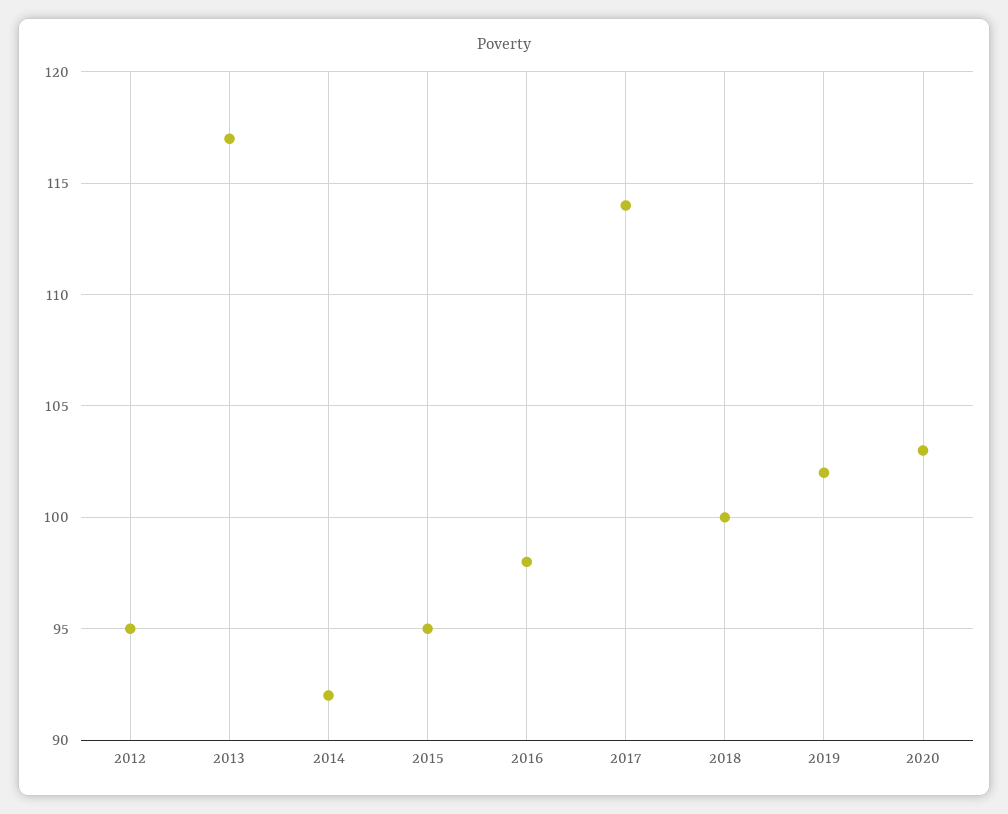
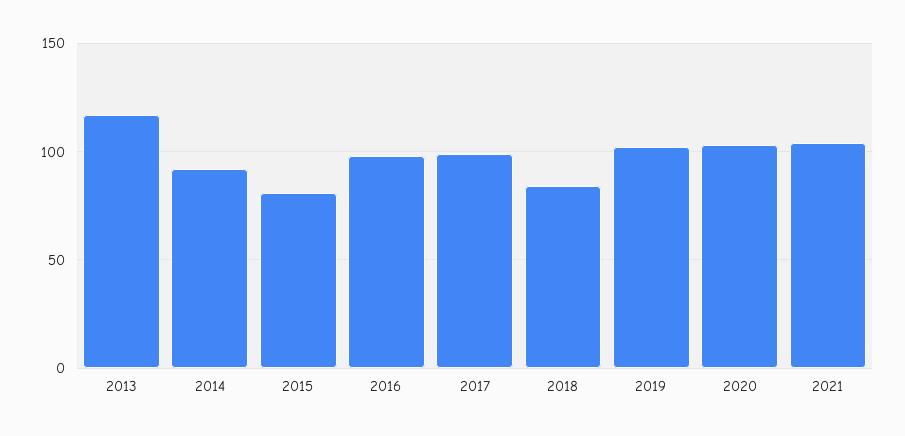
2012: 95 -> none
2015: 95 -> 80
2017: 114 -> 100
2018: 100 -> 85
2021: none -> 105

